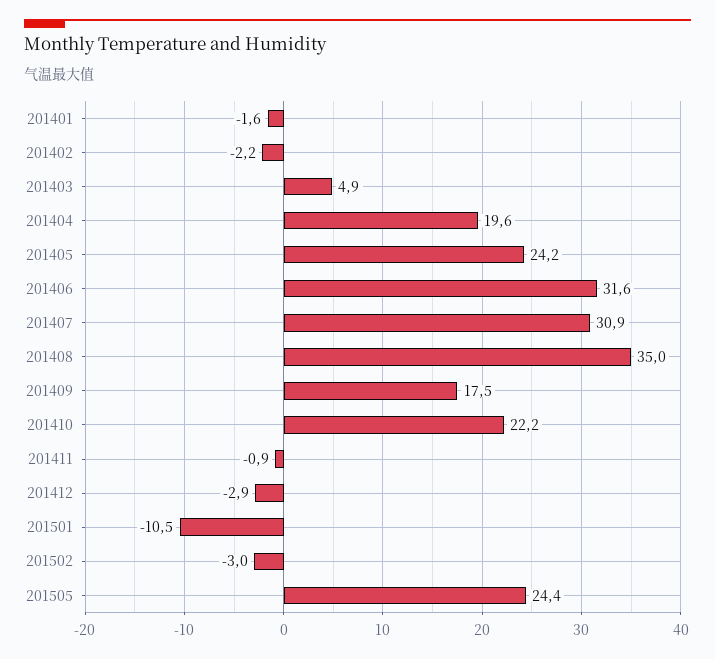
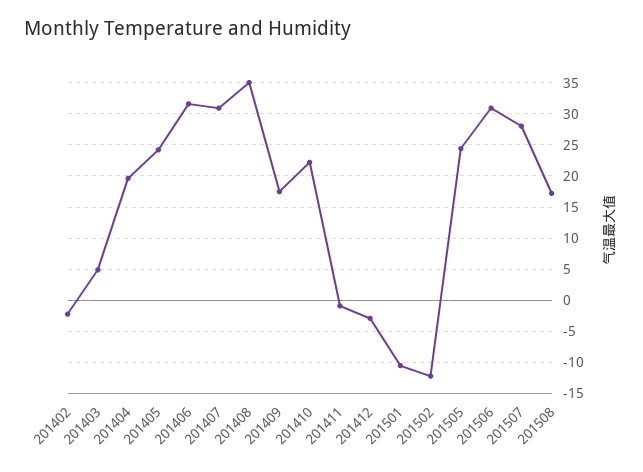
201401: -1.6 -> none
201502: -3 -> -12
201506: none -> 31
201507: none -> 28
201508: none -> 17

